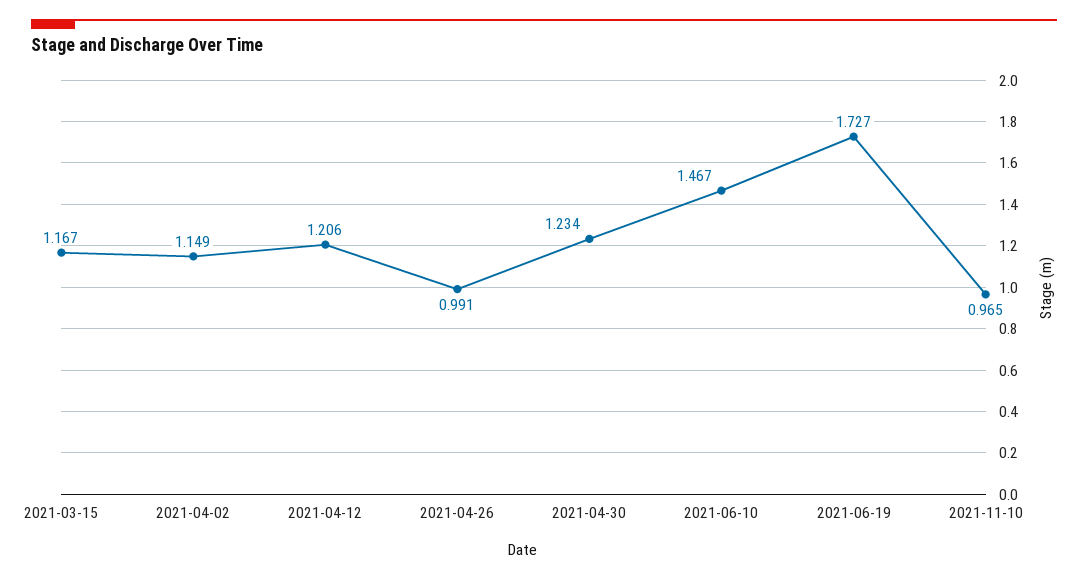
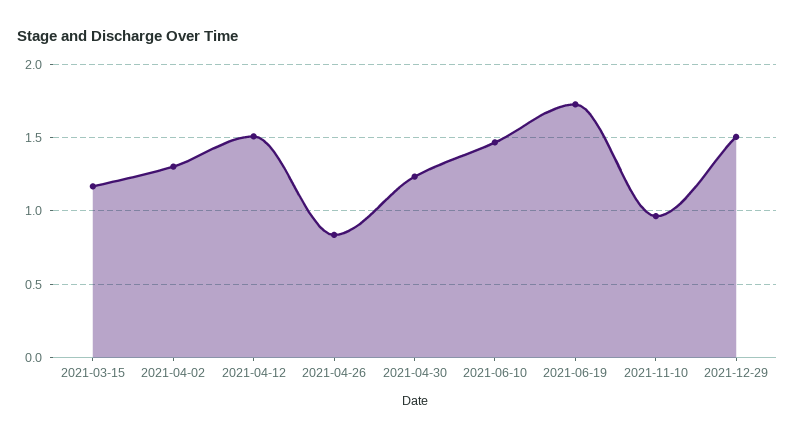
2021-04-02: 1.149 -> 1.3
2021-04-12: 1.206 -> 1.5
2021-04-26: 0.991 -> 0.85
2021-12-29: none -> 1.5

